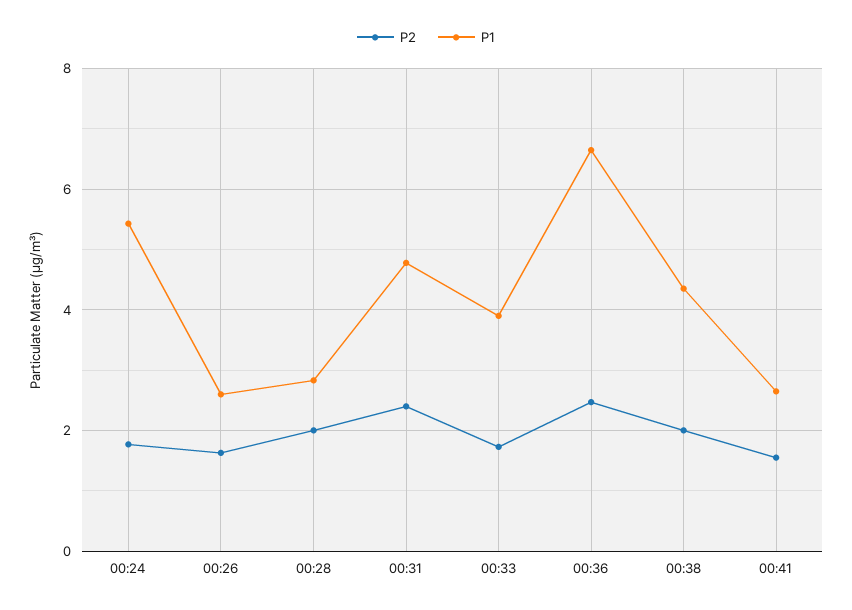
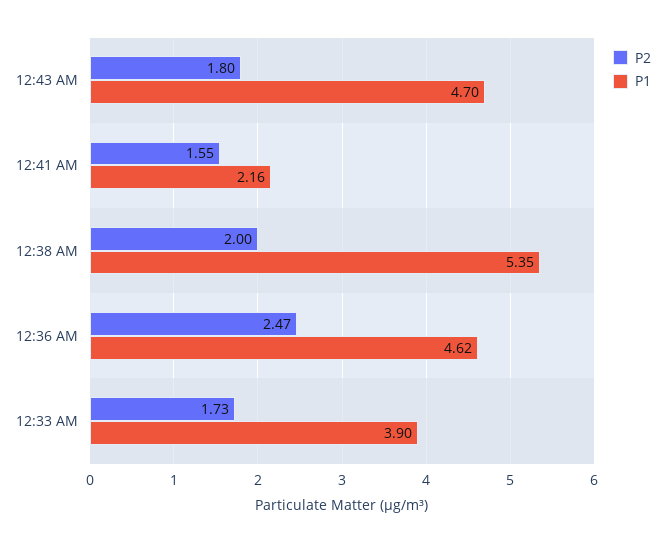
P2, 00:24: 1.8 -> none
P1, 00:24: 5.4 -> none
P2, 00:26: 1.6 -> none
P1, 00:26: 2.6 -> none
P2, 00:28: 2 -> none
P1, 00:28: 2.8 -> none
P2, 00:31: 2.4 -> none
P1, 00:31: 4.8 -> none
P1, 00:36: 6.6 -> 4.62
P1, 00:38: 4.4 -> 5.35
P1, 00:41: 2.6 -> 2.16
P2, 12:43 AM: none -> 1.8
P1, 12:43 AM: none -> 4.7

